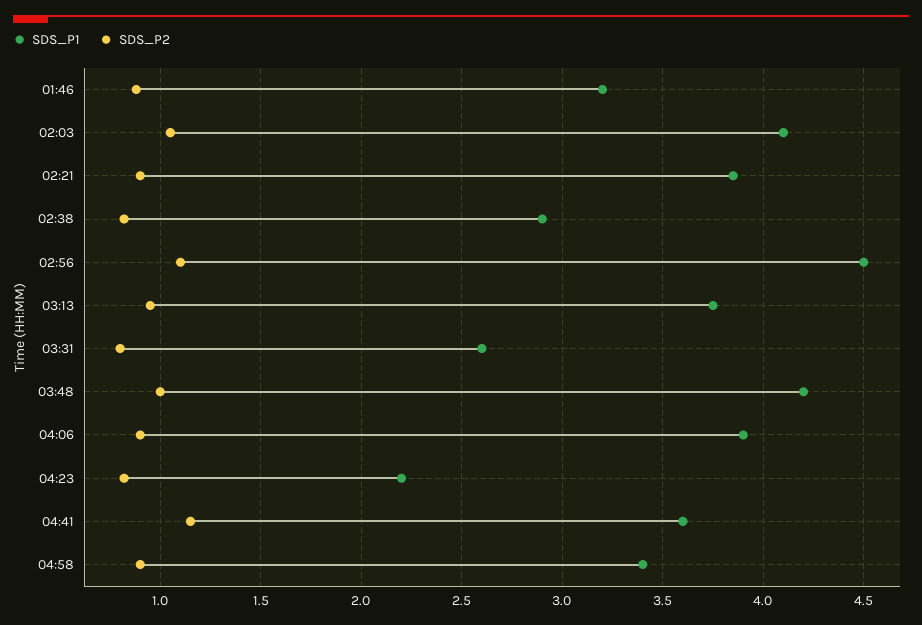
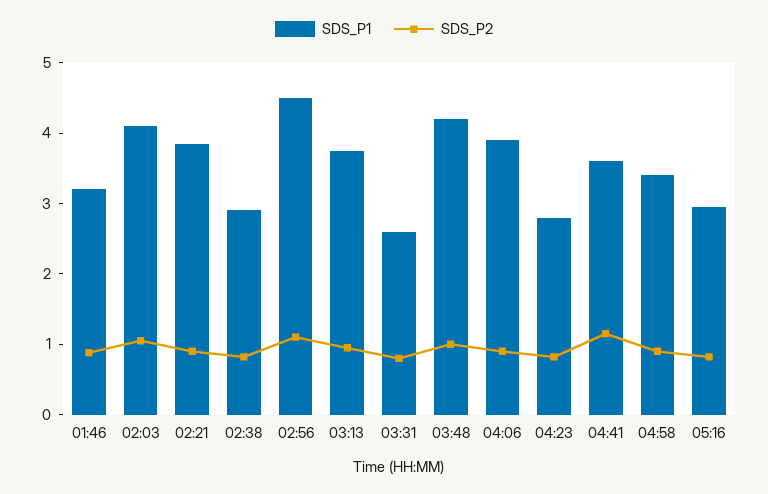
SDS_P1, 04:23: 2.2 -> 2.8
SDS_P1, 05:16: none -> 3
SDS_P2, 05:16: none -> 0.8

